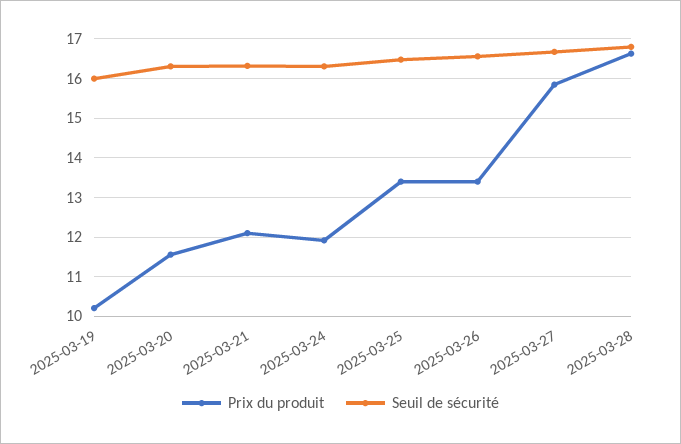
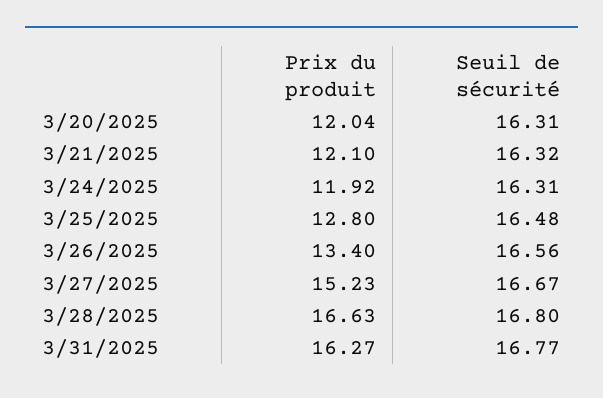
Prix du produit, 2025-03-19: 10.2 -> none
Seuil de sécurité, 2025-03-19: 16 -> none
Prix du produit, 2025-03-20: 11.6 -> 12.04
Prix du produit, 2025-03-25: 13.4 -> 12.8
Prix du produit, 2025-03-27: 15.8 -> 15.23
Prix du produit, 3/31/2025: none -> 16.27
Seuil de sécurité, 3/31/2025: none -> 16.77

